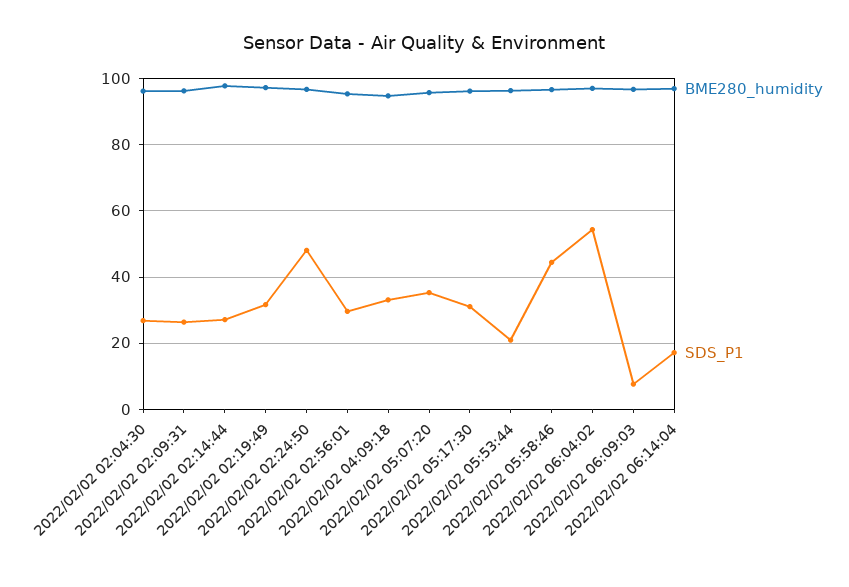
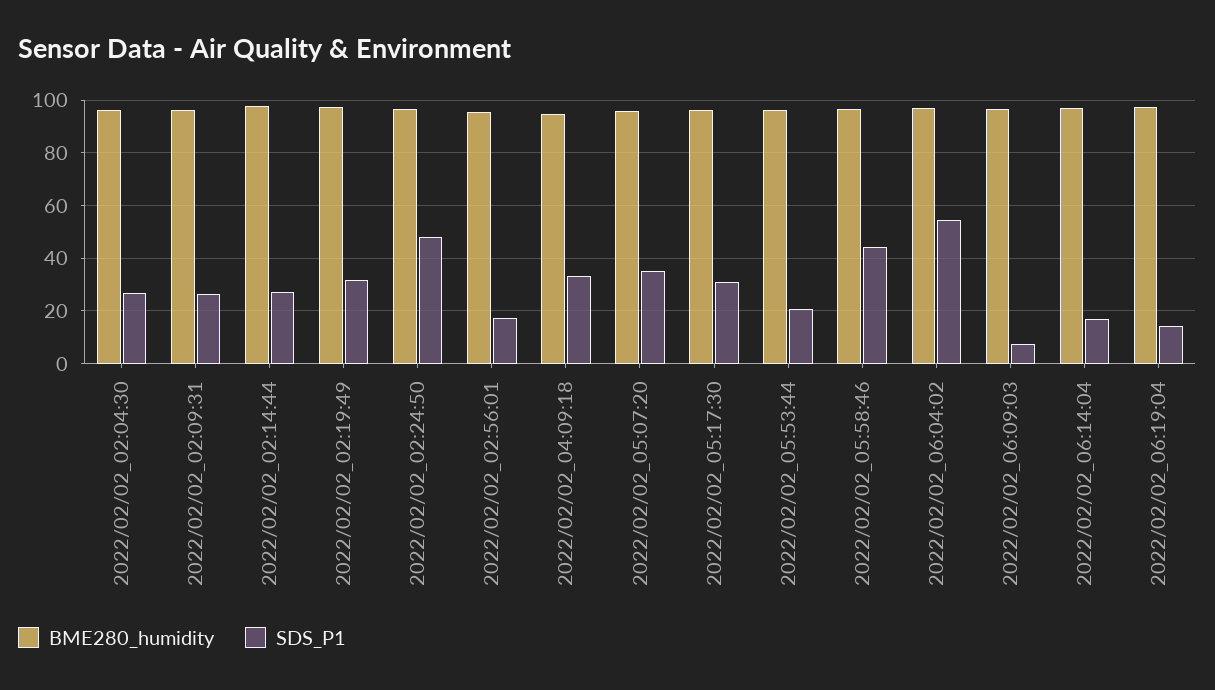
SDS_P1, 2022/02/02 02:56:01: 30 -> 17.5
BME280_humidity, 2022/02/02_06:19:04: none -> 97.5
SDS_P1, 2022/02/02_06:19:04: none -> 15

